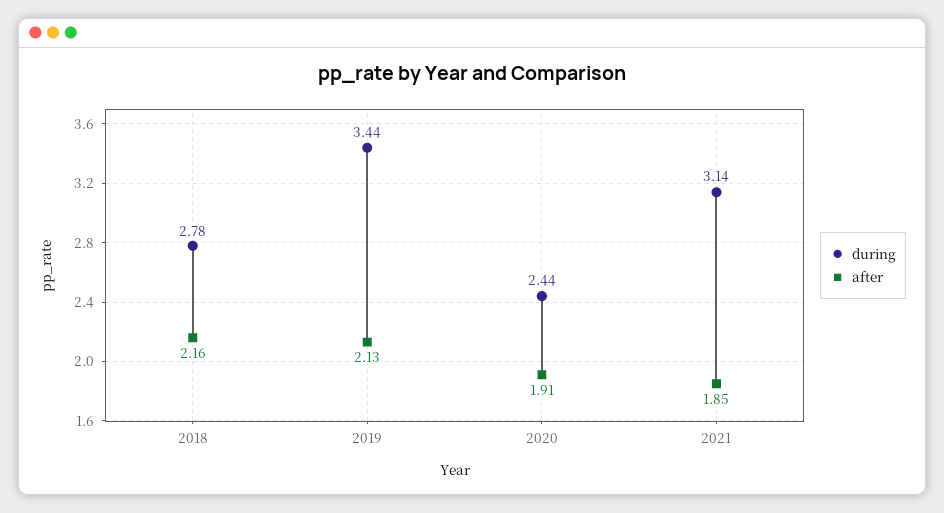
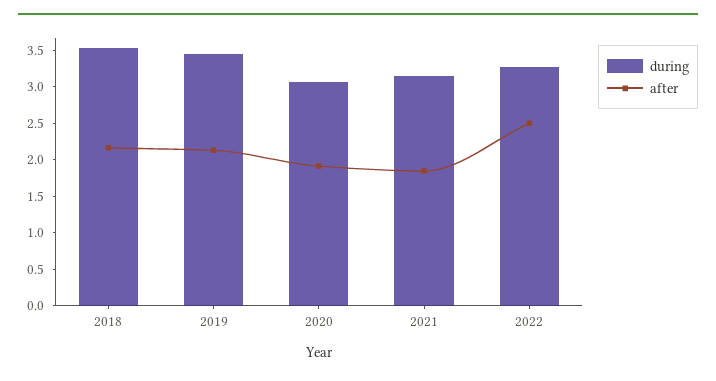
during, 2018: 2.78 -> 3.5
during, 2020: 2.44 -> 3
during, 2022: none -> 3.25
after, 2022: none -> 2.5

